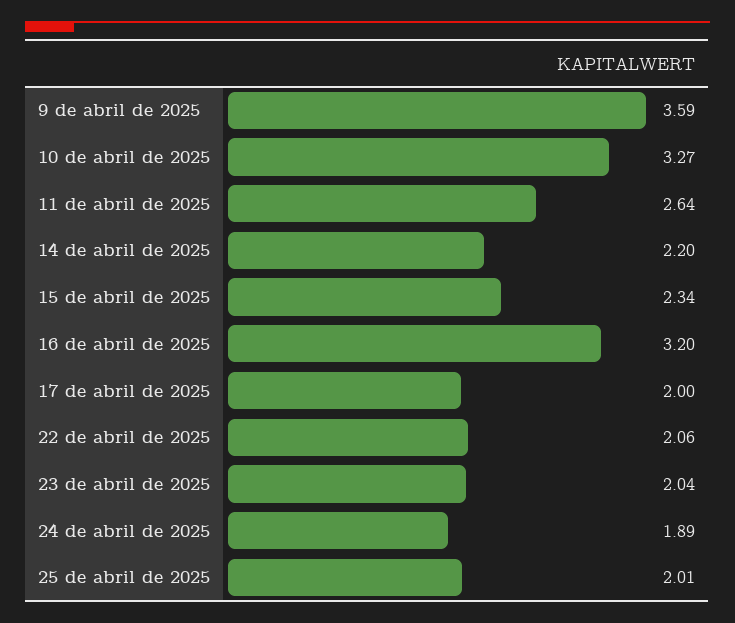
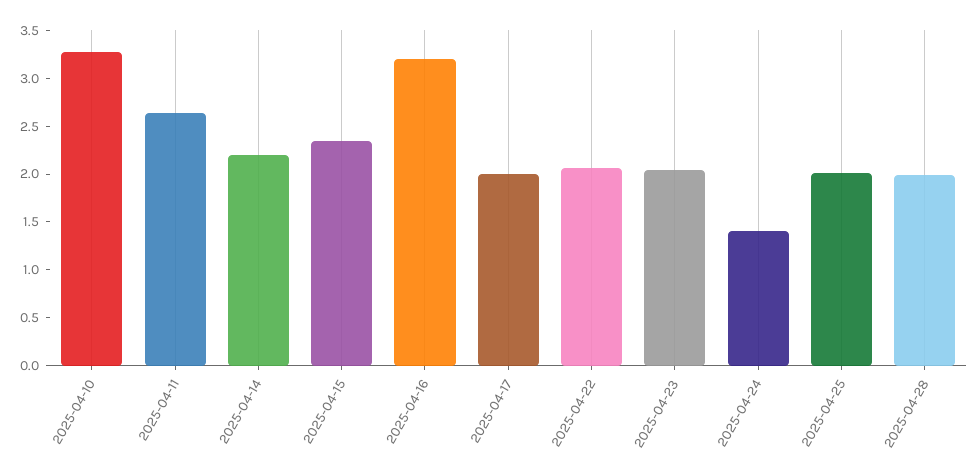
9 de abril de 2025: 3.59 -> none
24 de abril de 2025: 1.89 -> 1.4
2025-04-28: none -> 2

